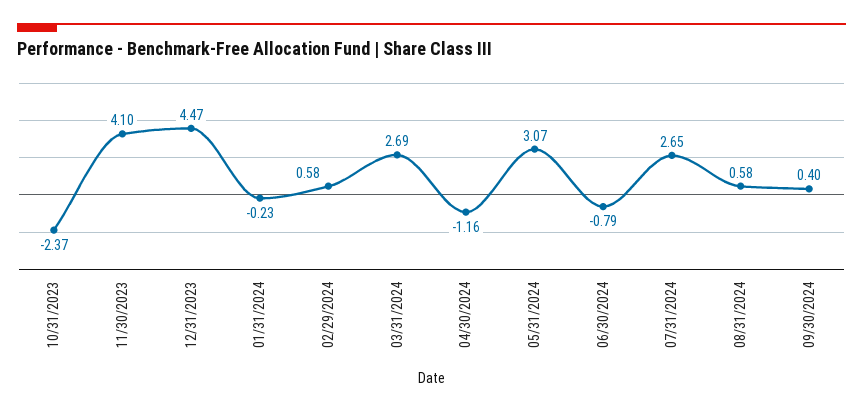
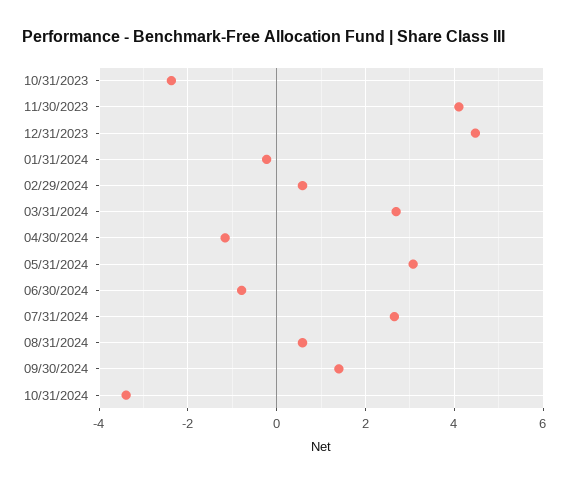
09/30/2024: 0.4 -> 1.4
10/31/2024: none -> -3.4

